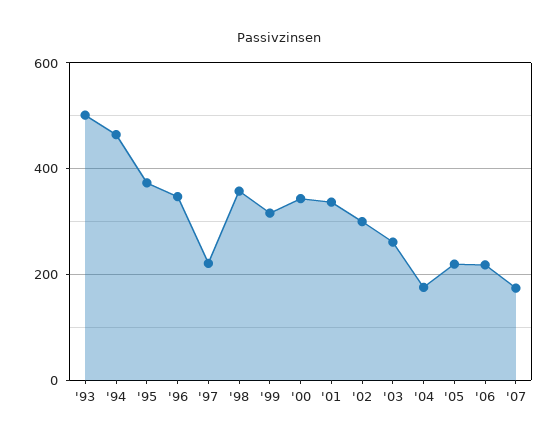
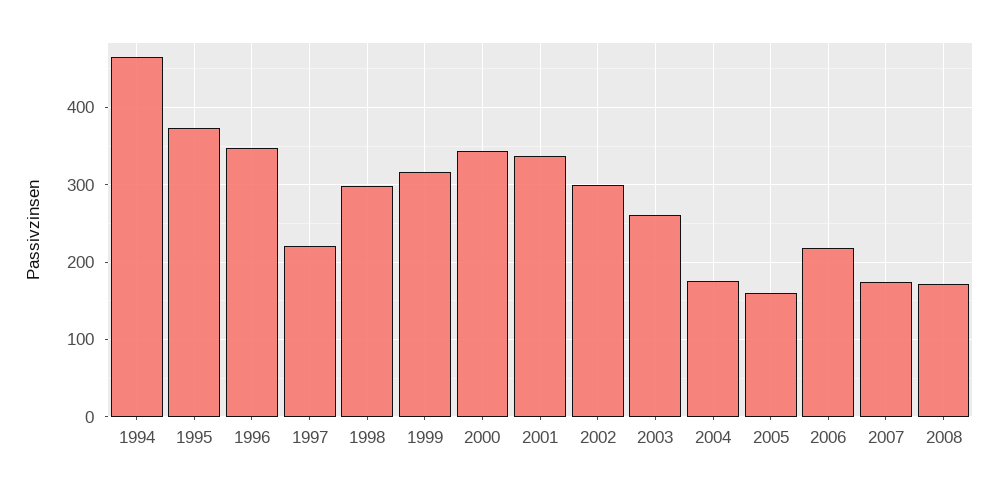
'93: 500 -> none
'98: 360 -> 300
'05: 220 -> 160
2008: none -> 170

